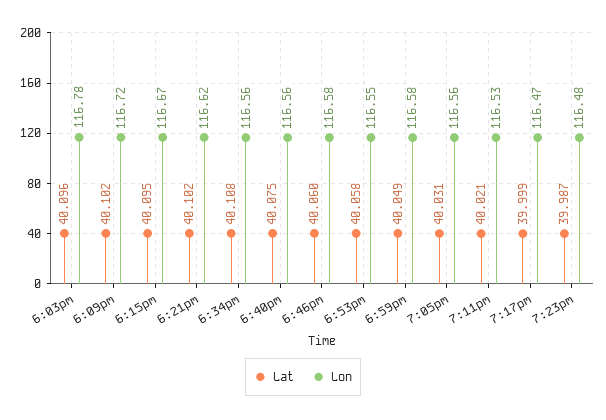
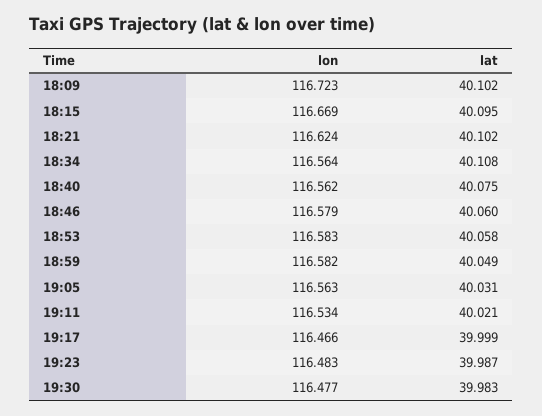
Lat, 6:03pm: 40.096 -> none
Lon, 6:03pm: 116.78 -> none
Lon, 6:53pm: 116.55 -> 116.583
Lon, 19:30: none -> 116.477
Lat, 19:30: none -> 39.983

